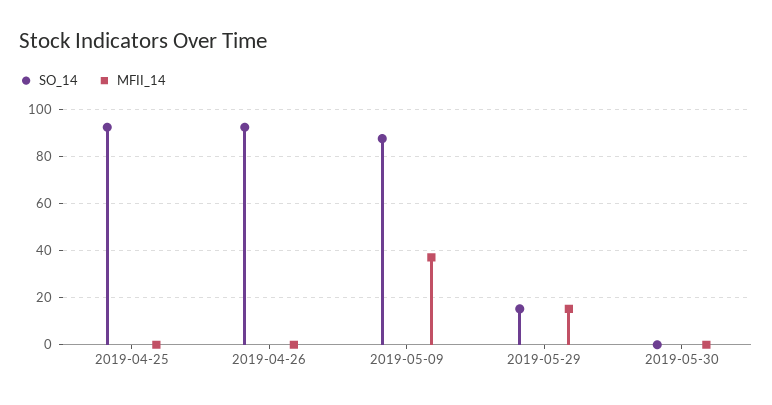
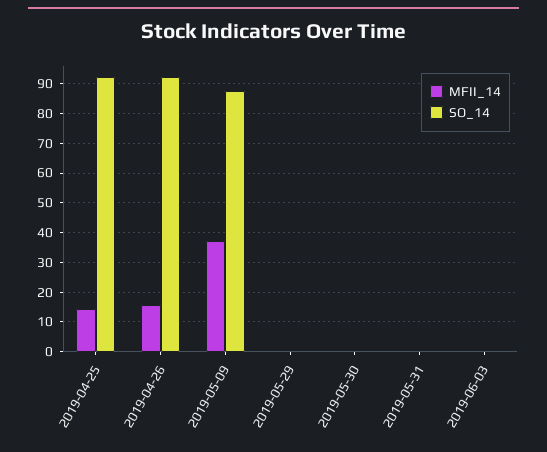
MFII_14, 2019-04-25: 0 -> 15
MFII_14, 2019-04-26: 0 -> 15
SO_14, 2019-05-29: 15 -> 0
MFII_14, 2019-05-29: 15 -> 0
MFII_14, 2019-05-31: none -> 0
SO_14, 2019-05-31: none -> 0
MFII_14, 2019-06-03: none -> 0
SO_14, 2019-06-03: none -> 0

